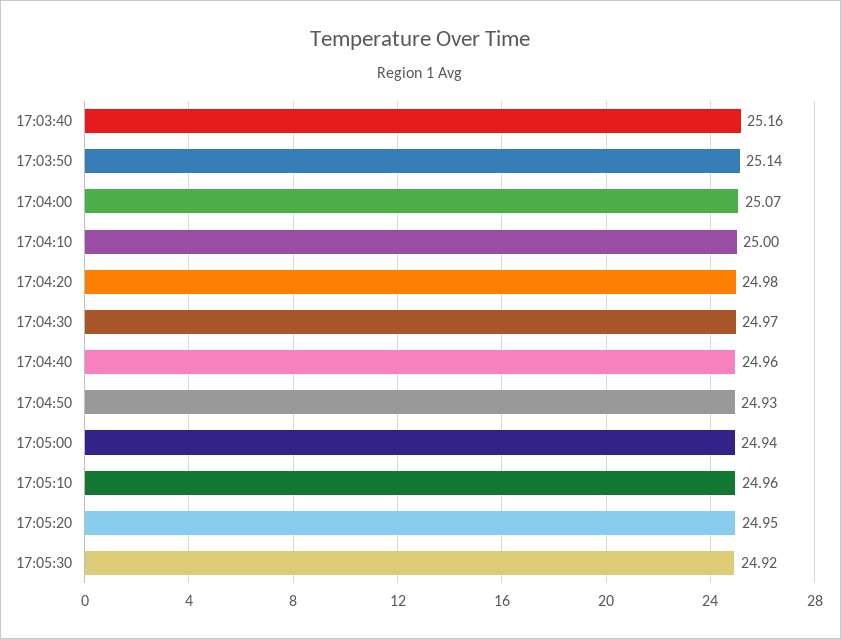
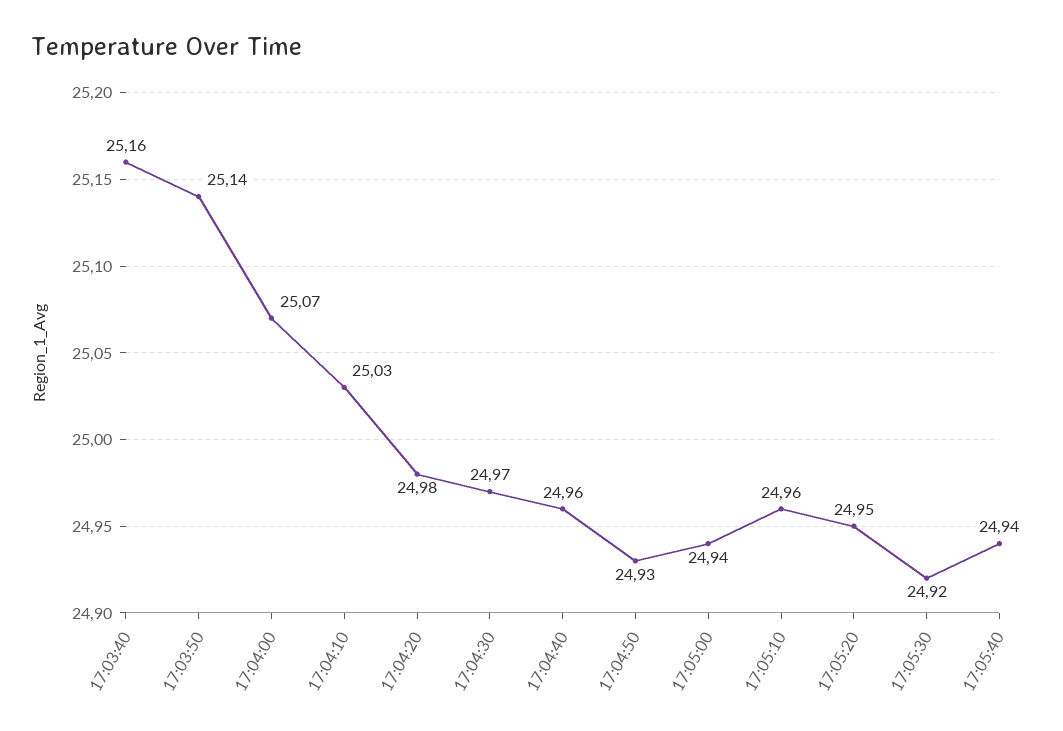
17:04:10: 25 -> 25.03
17:05:40: none -> 24.94

